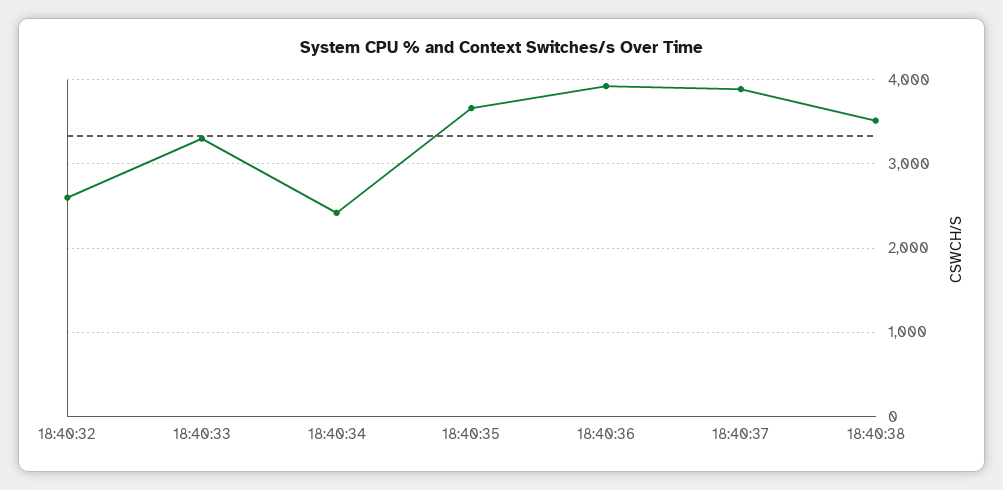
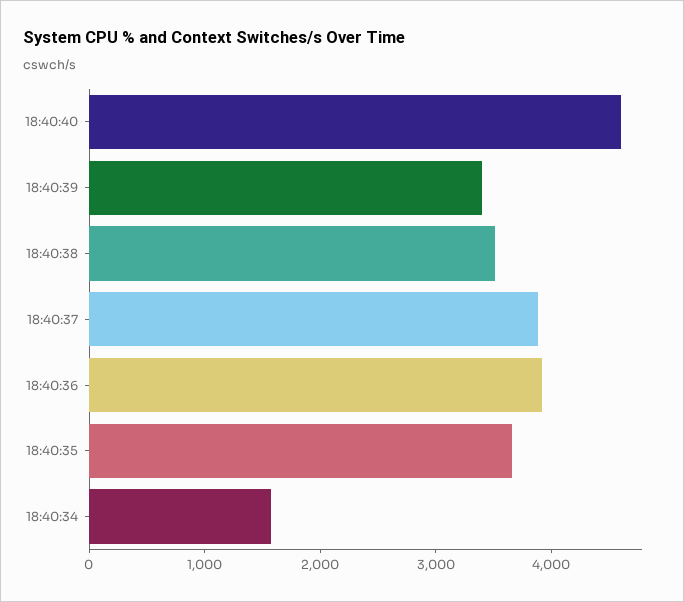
18:40:32: 2600 -> none
18:40:33: 3300 -> none
18:40:34: 2400 -> 1600
18:40:40: none -> 4600
18:40:39: none -> 3400

